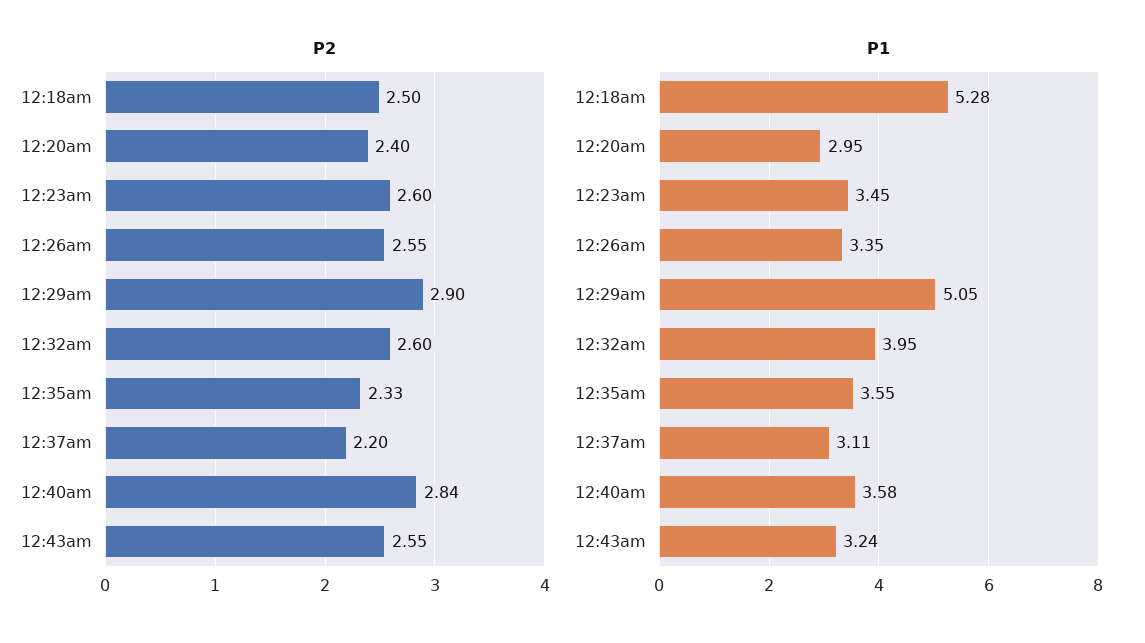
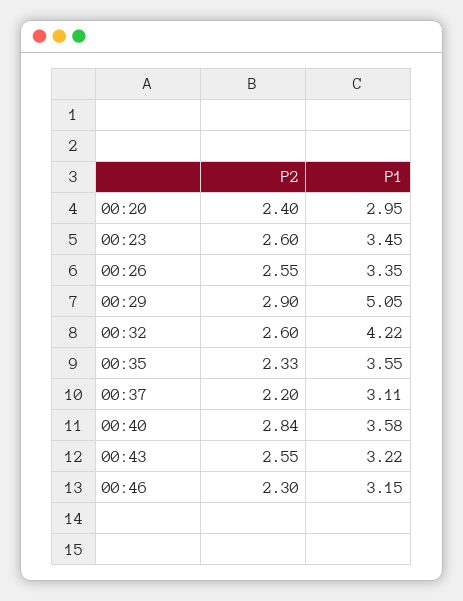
P2, 12:18am: 2.5 -> none
P1, 12:18am: 5.28 -> none
P1, 12:32am: 3.95 -> 4.22
P1, 12:43am: 3.24 -> 3.22
P2, 00:46: none -> 2.3
P1, 00:46: none -> 3.15

